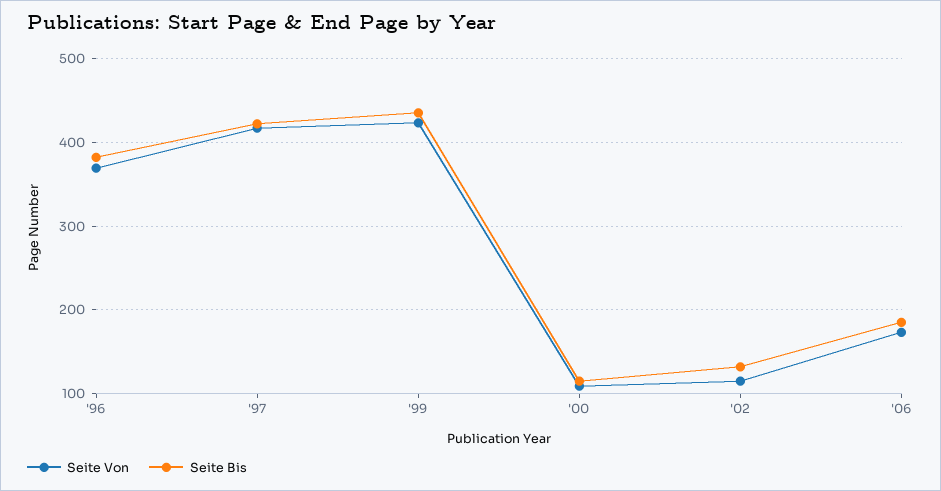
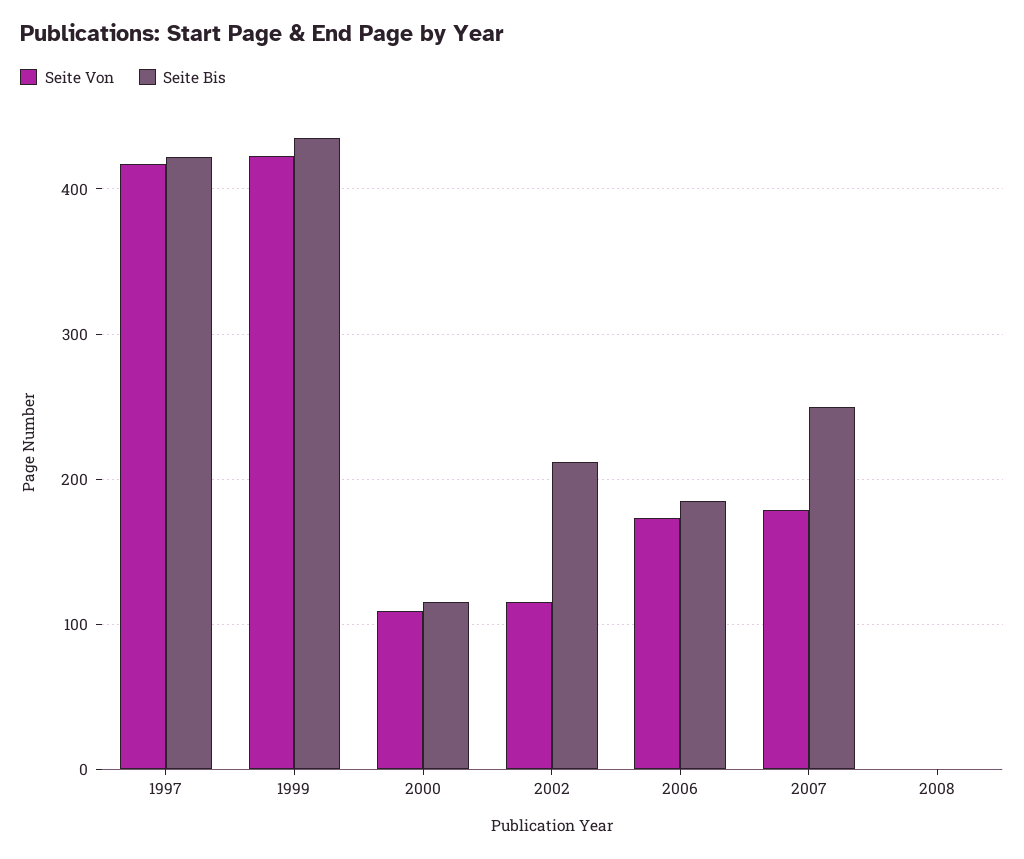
Seite Von, '96: 370 -> none
Seite Bis, '96: 380 -> none
Seite Bis, '02: 130 -> 210
Seite Von, 2007: none -> 180
Seite Bis, 2007: none -> 250
Seite Von, 2008: none -> 0
Seite Bis, 2008: none -> 0

